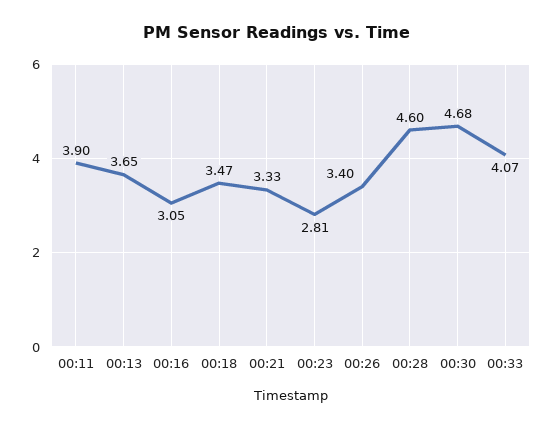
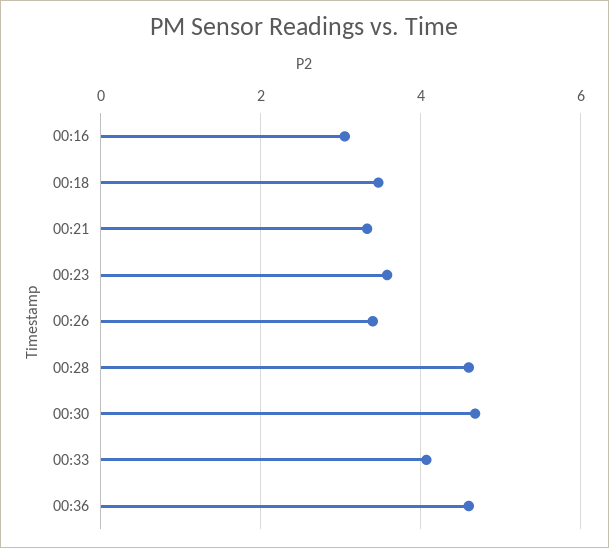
00:11: 3.9 -> none
00:13: 3.65 -> none
00:23: 2.81 -> 3.6
00:36: none -> 4.6

